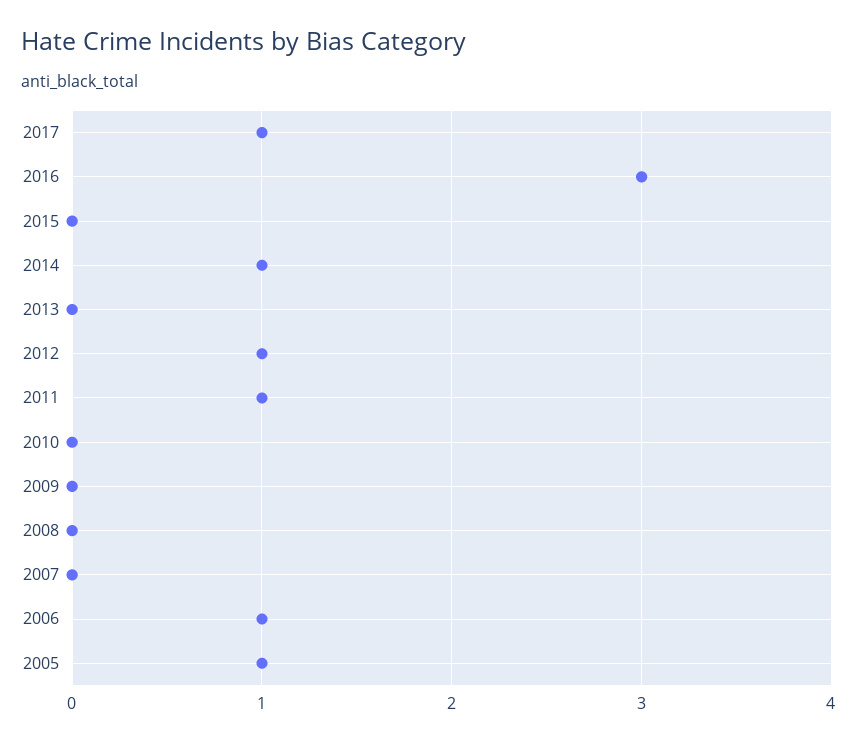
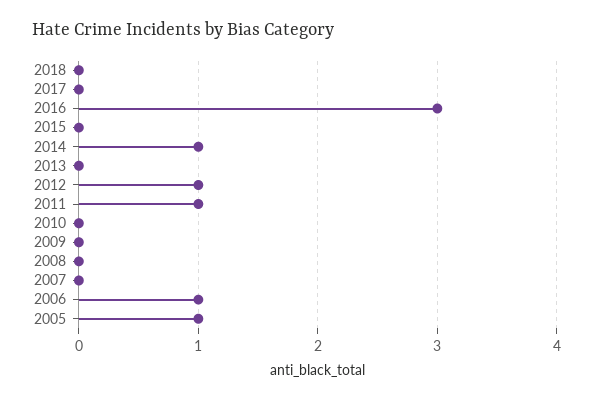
2017: 1 -> 0
2018: none -> 0

